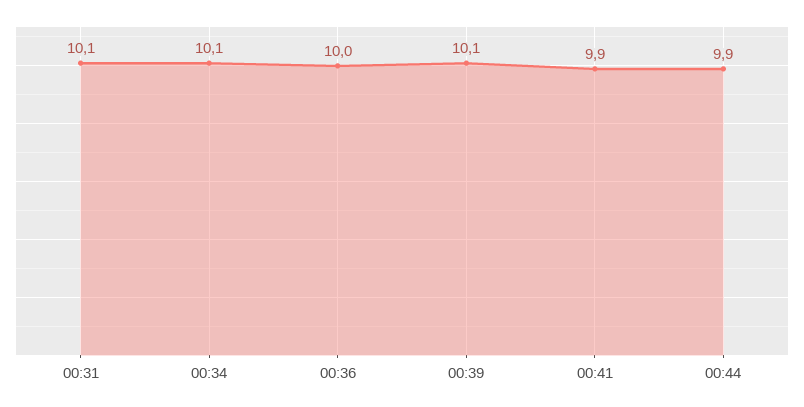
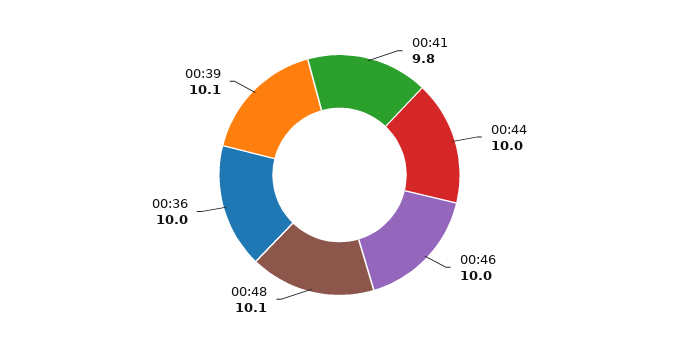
00:31: 10.1 -> none
00:34: 10.1 -> none
00:41: 9.9 -> 9.8
00:44: 9.9 -> 10
00:46: none -> 10
00:48: none -> 10.1

